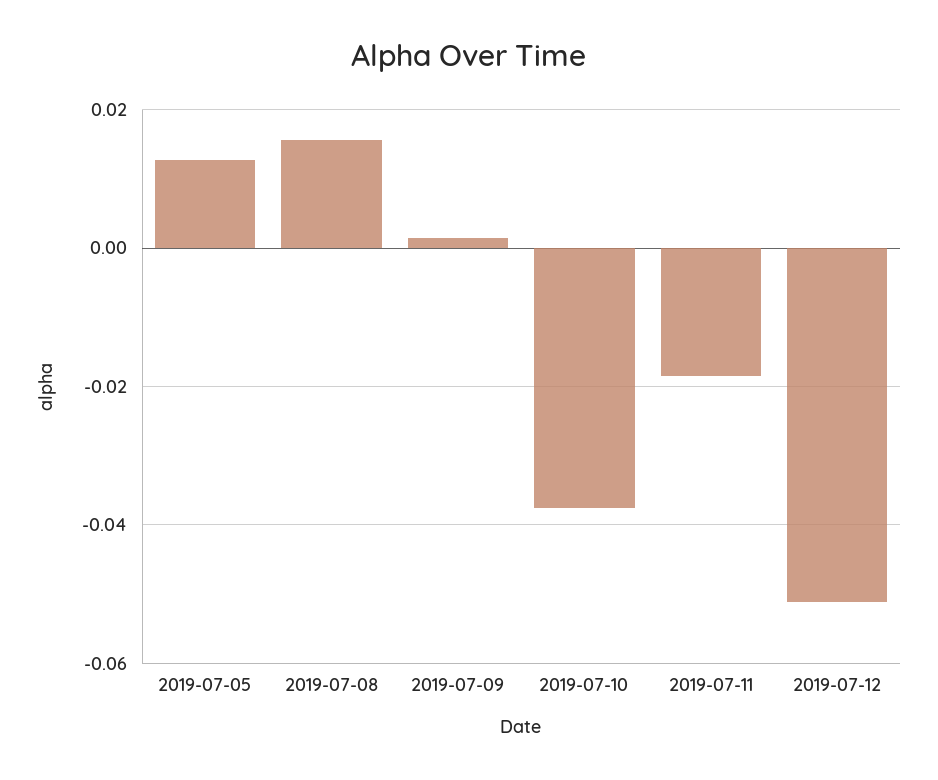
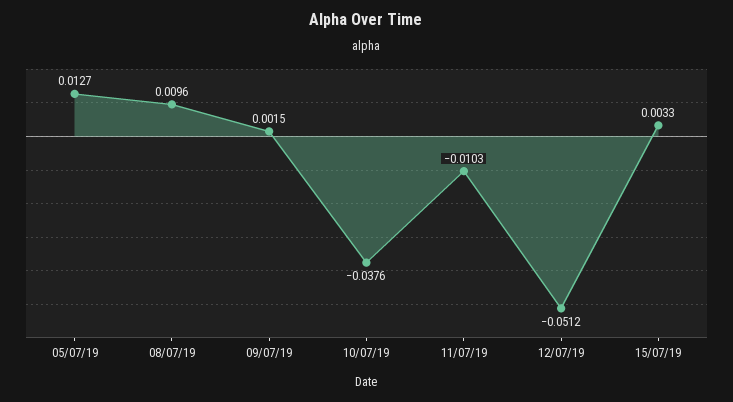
2019-07-08: 0.016 -> 0.0096
2019-07-11: -0.018 -> -0.0103
15/07/19: none -> 0.0033

